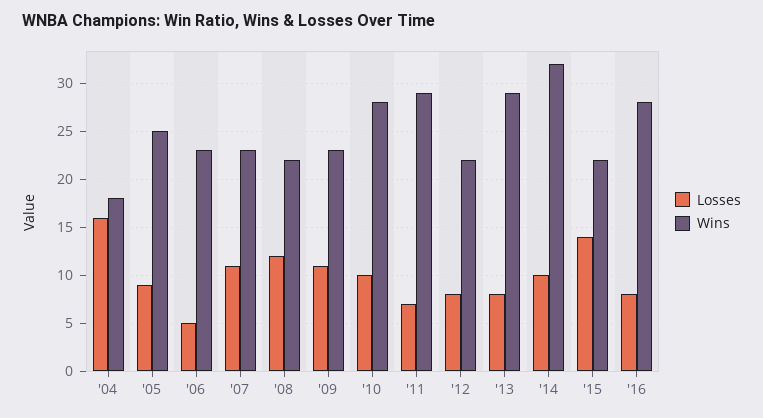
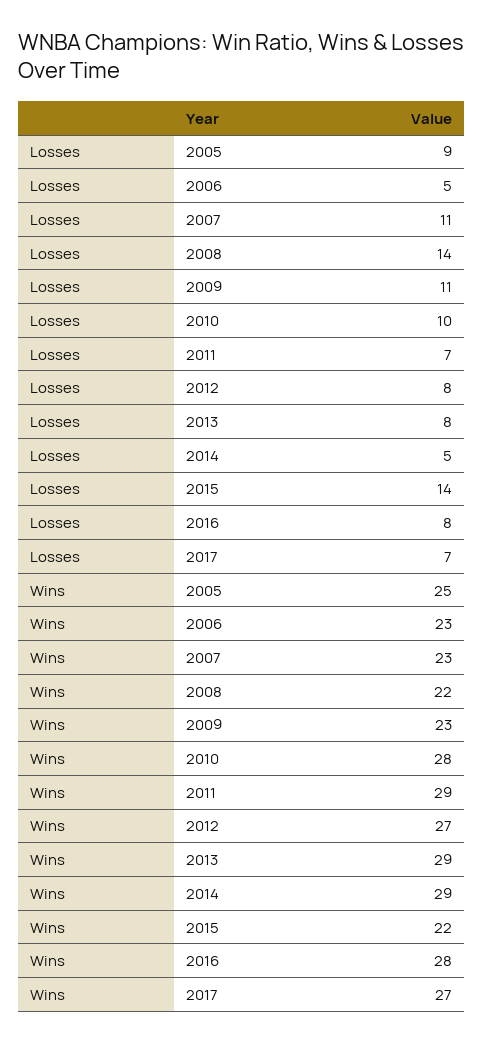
Losses, '04: 16 -> none
Wins, '04: 18 -> none
Losses, '08: 12 -> 14
Wins, '12: 22 -> 27
Losses, '14: 10 -> 5
Wins, '14: 32 -> 29
Losses, 2017: none -> 7
Wins, 2017: none -> 27

